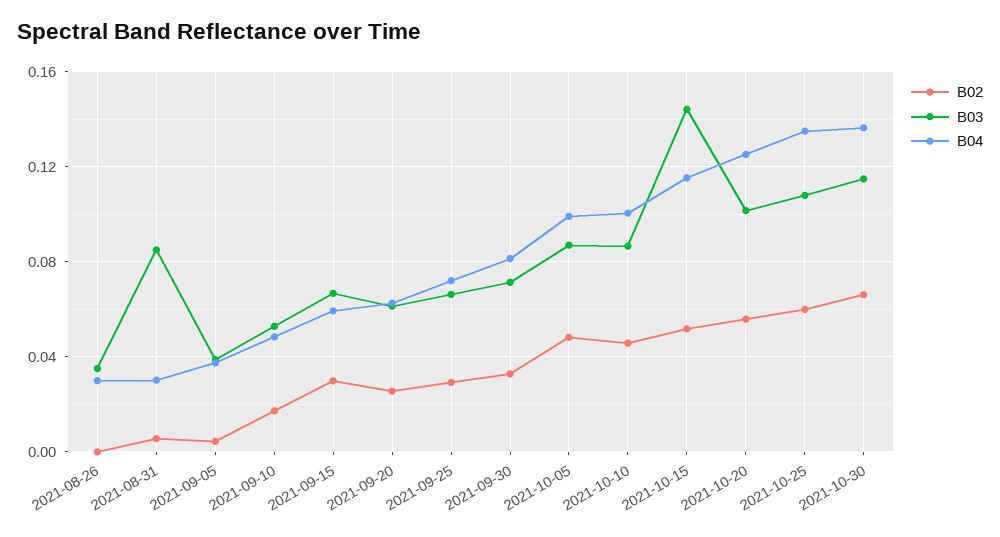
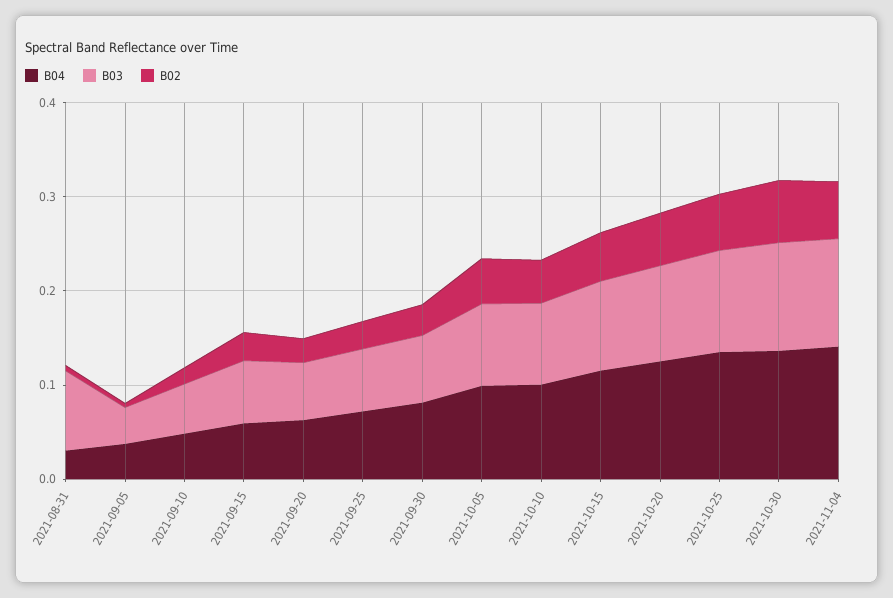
B02, 2021-08-26: 0 -> none
B03, 2021-08-26: 0.035 -> none
B04, 2021-08-26: 0.03 -> none
B03, 2021-10-15: 0.145 -> 0.1
B04, 2021-11-04: none -> 0.14
B03, 2021-11-04: none -> 0.12
B02, 2021-11-04: none -> 0.06

